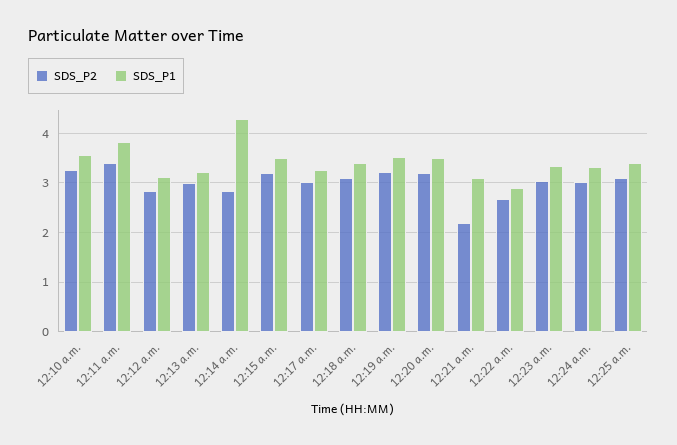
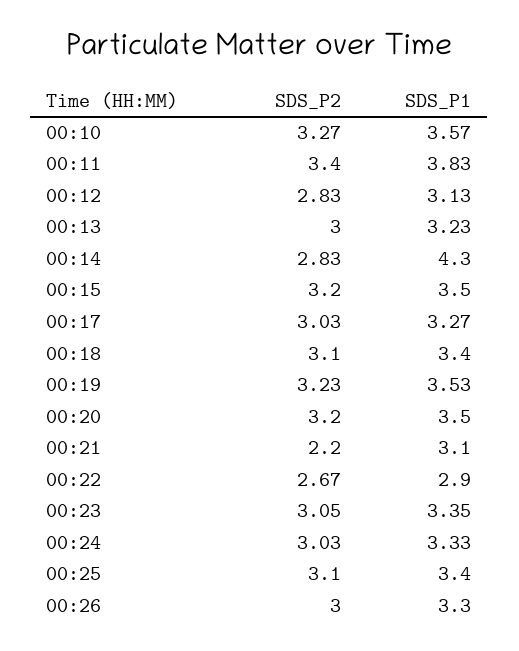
SDS_P2, 00:26: none -> 3
SDS_P1, 00:26: none -> 3.3

